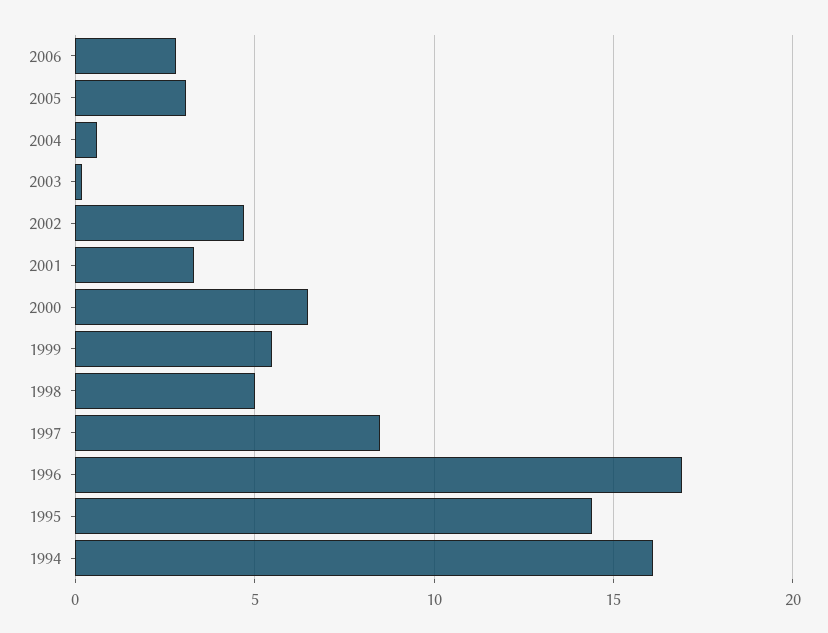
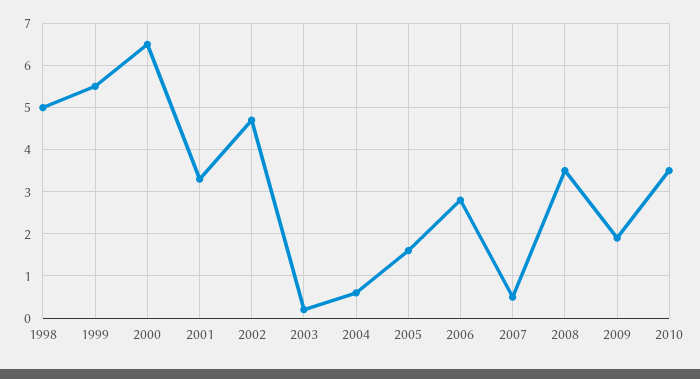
2005: 3 -> 1.5
1997: 8.5 -> none
1996: 17 -> none
1995: 14.5 -> none
1994: 16 -> none
2007: none -> 0.5
2008: none -> 3.5
2009: none -> 2
2010: none -> 3.5

